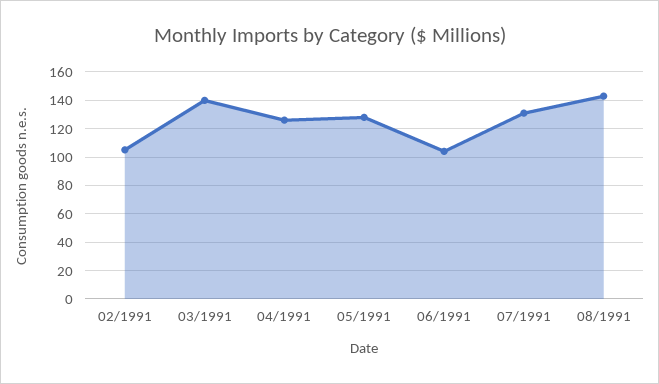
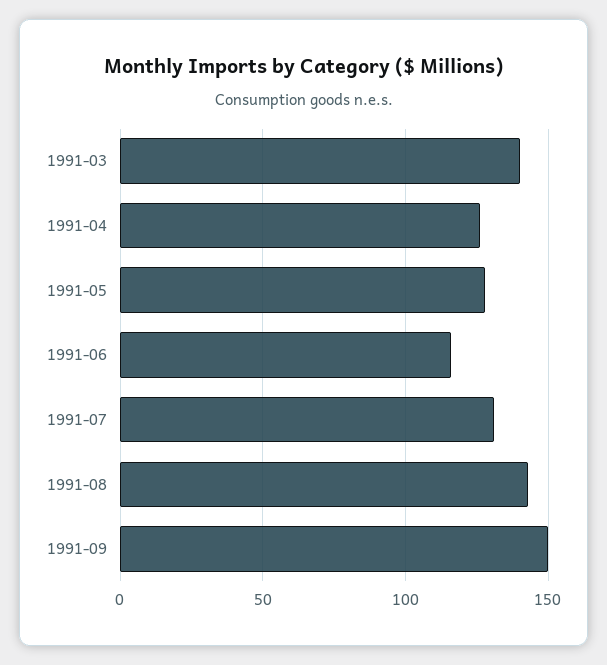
02/1991: 105 -> none
06/1991: 105 -> 115
1991-09: none -> 150

